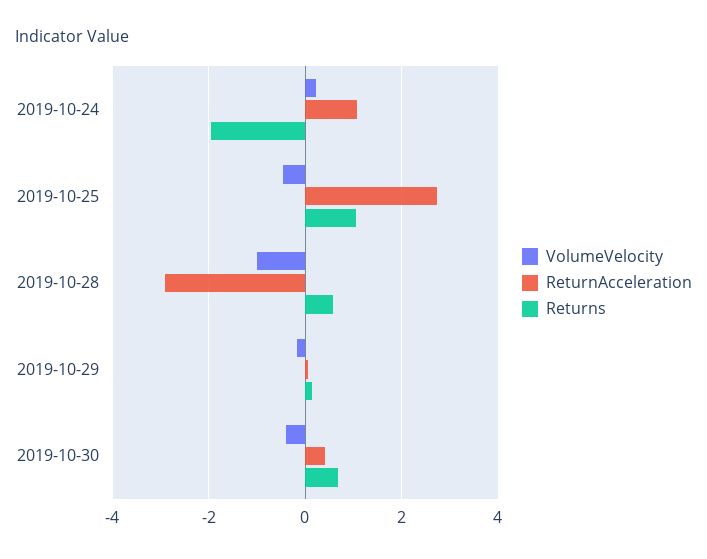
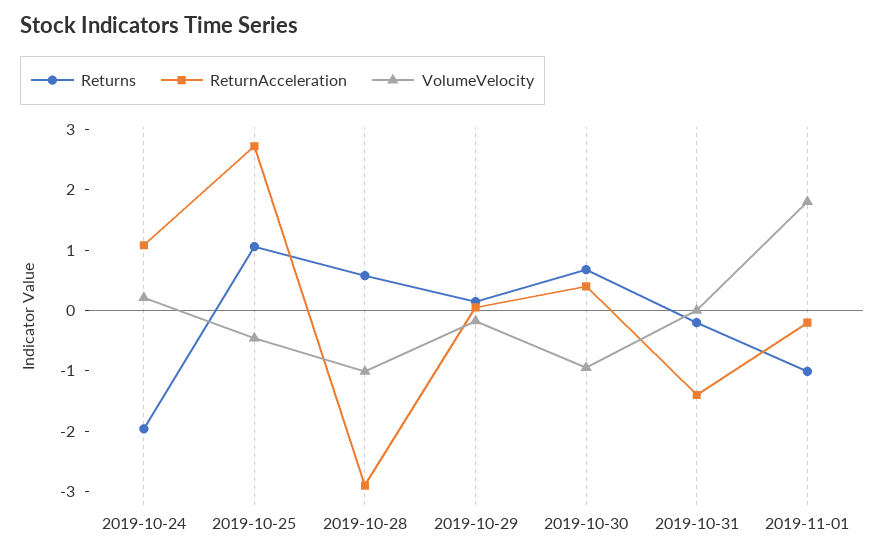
VolumeVelocity, 2019-10-30: -0.4 -> -1
Returns, 2019-10-31: none -> -0.2
ReturnAcceleration, 2019-10-31: none -> -1.4
VolumeVelocity, 2019-10-31: none -> 0
Returns, 2019-11-01: none -> -1
ReturnAcceleration, 2019-11-01: none -> -0.2
VolumeVelocity, 2019-11-01: none -> 1.8

